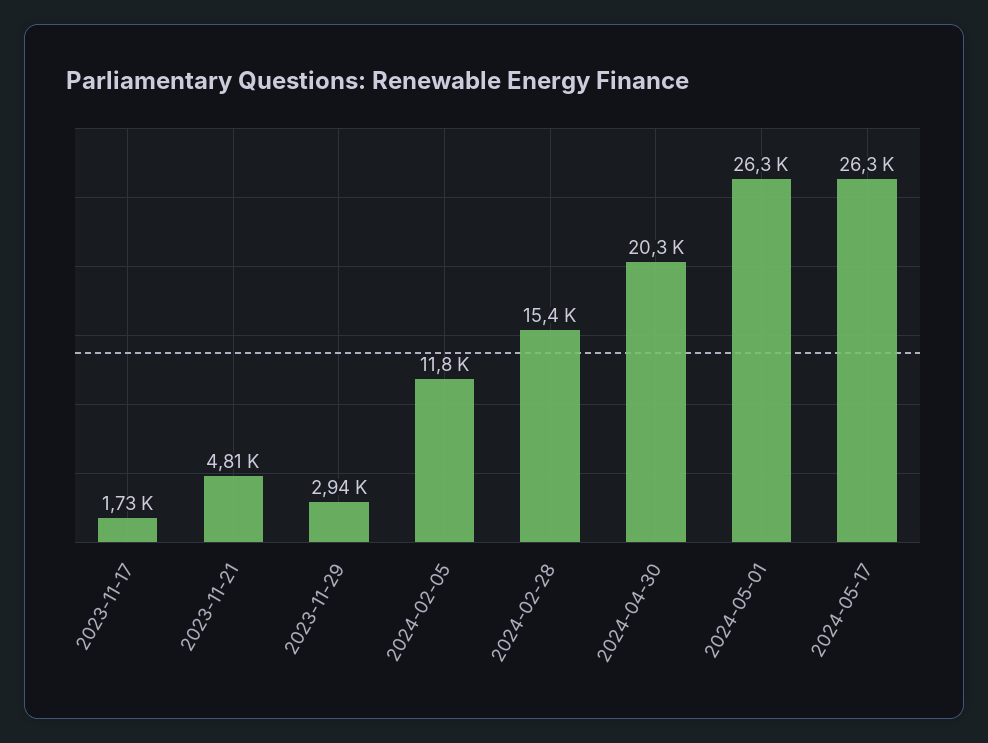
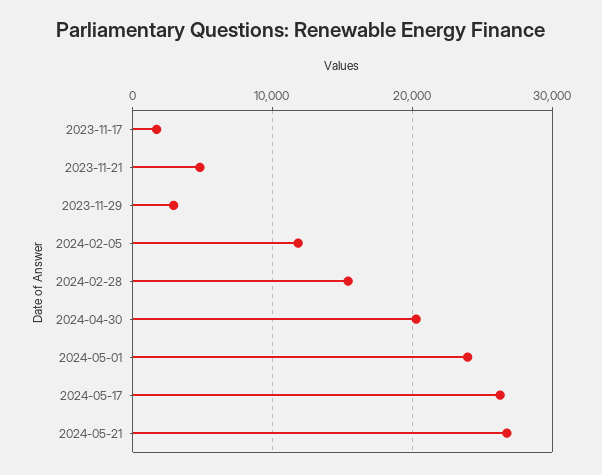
2024-05-01: 26300 -> 24000
2024-05-21: none -> 27000

